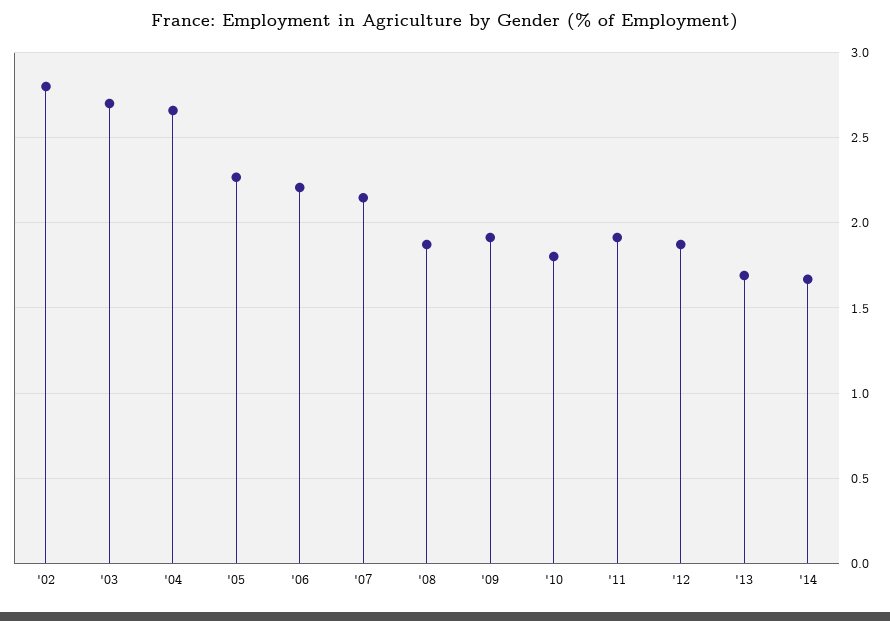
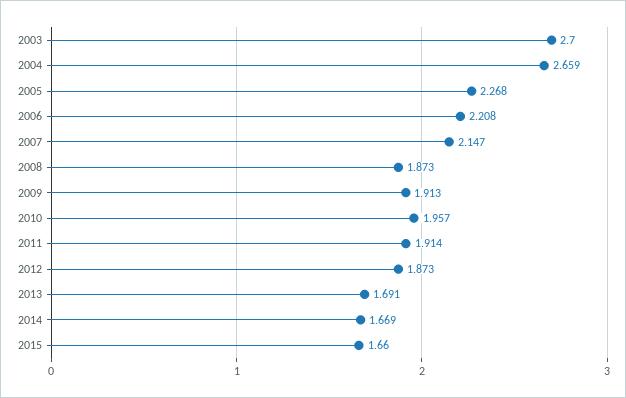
'02: 2.8 -> none
'10: 1.8 -> 1.957
2015: none -> 1.66

